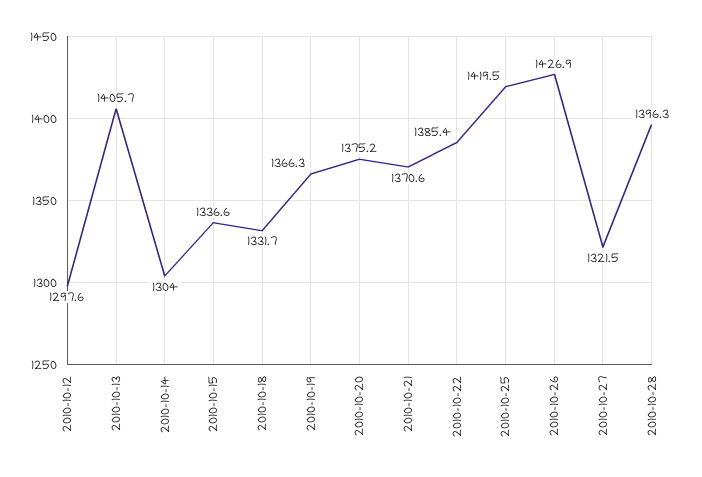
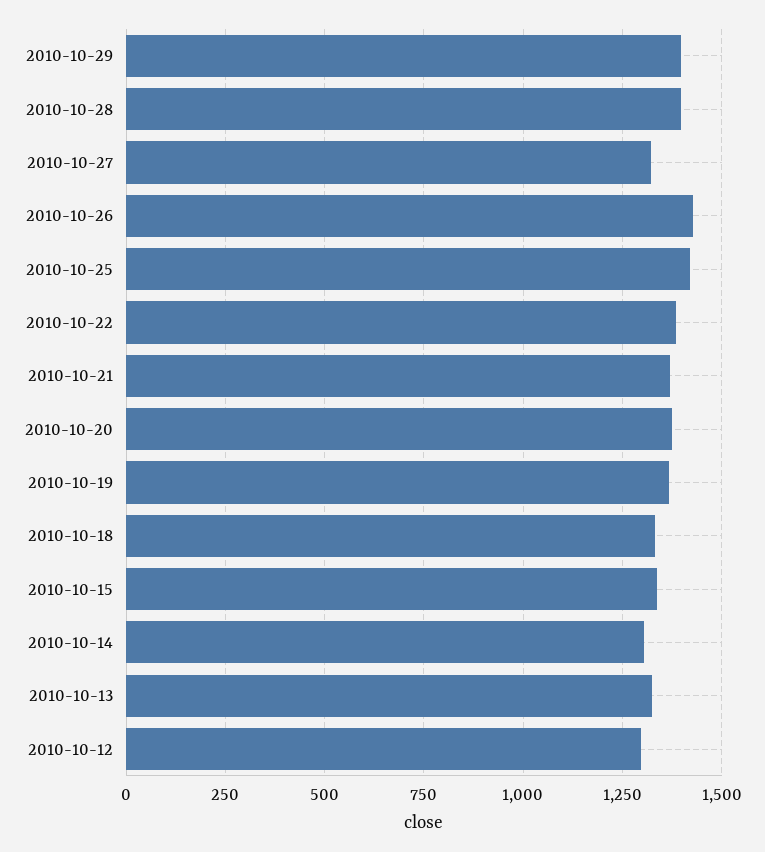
2010-10-13: 1405.7 -> 1325
2010-10-29: none -> 1400

